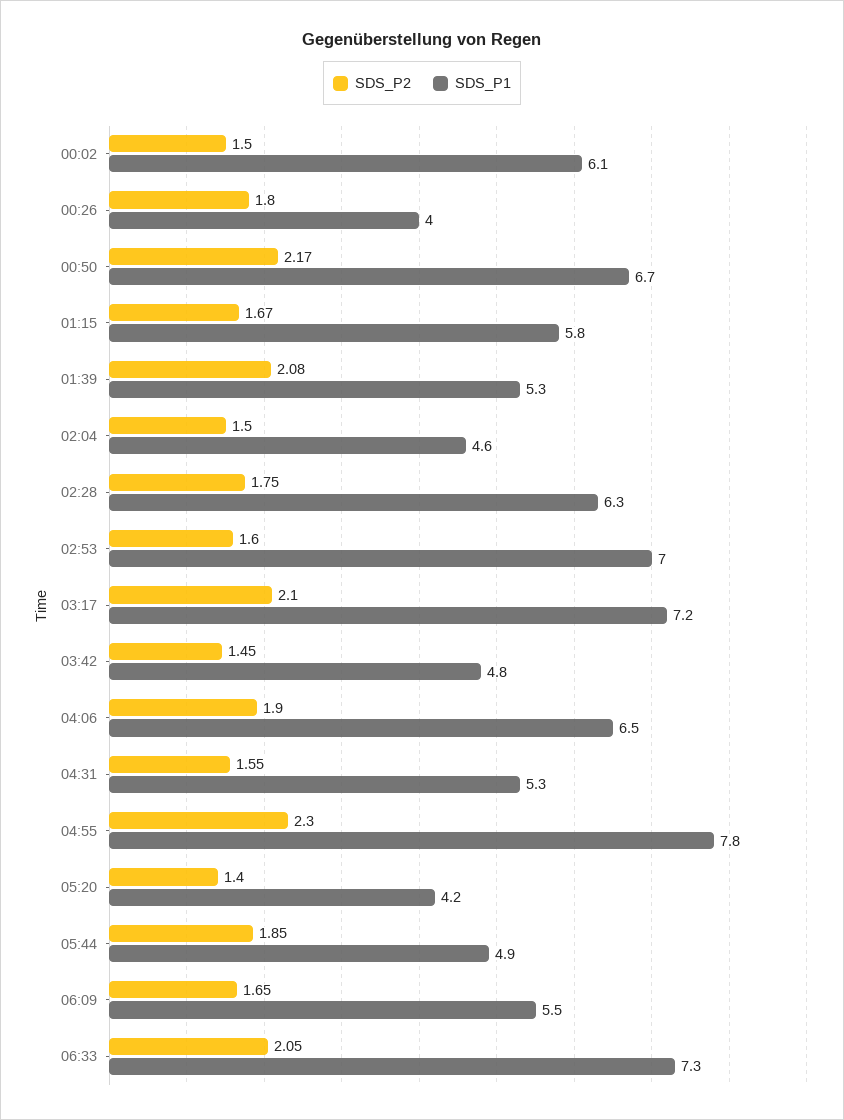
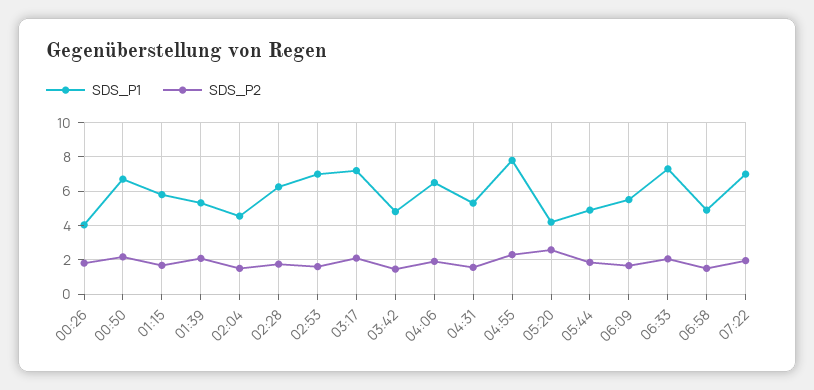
SDS_P2, 00:02: 1.5 -> none
SDS_P1, 00:02: 6.1 -> none
SDS_P2, 05:20: 1.4 -> 2.5
SDS_P1, 06:58: none -> 5
SDS_P2, 06:58: none -> 1.5
SDS_P1, 07:22: none -> 7
SDS_P2, 07:22: none -> 2

